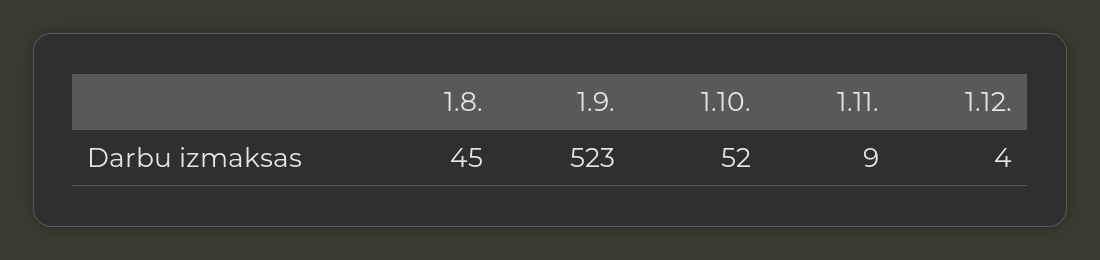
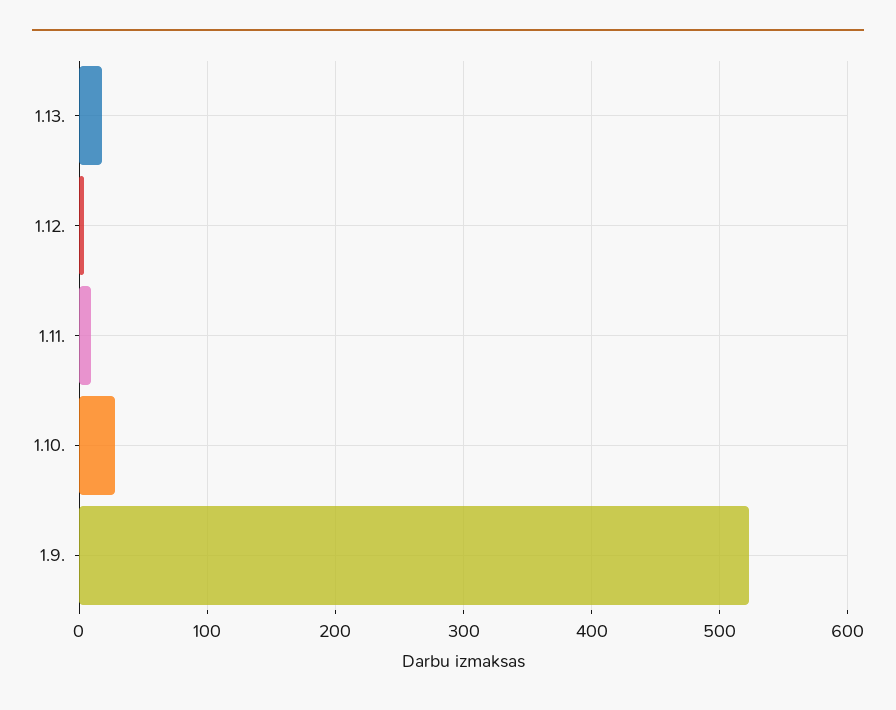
1.8.: 45 -> none
1.10.: 52 -> 30
1.13.: none -> 20

